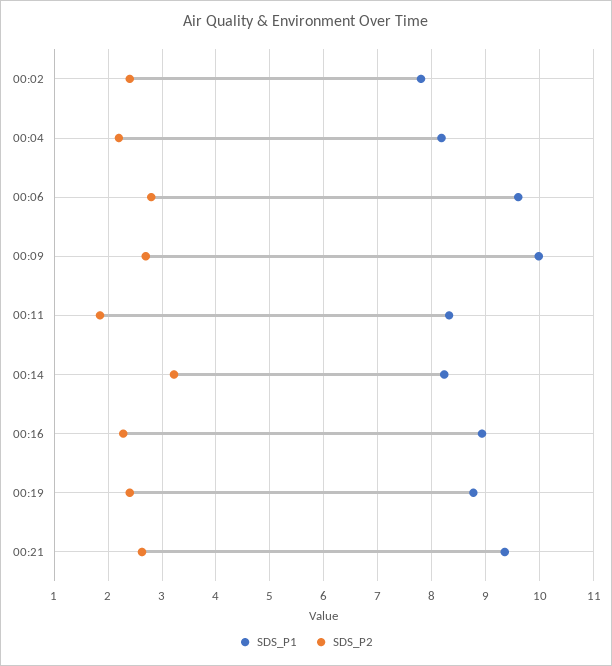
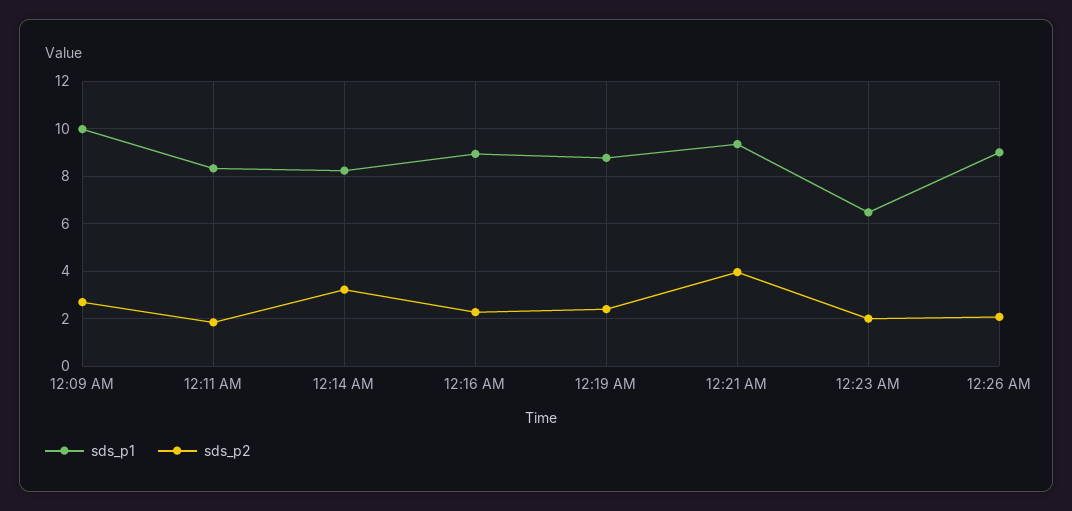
SDS_P1, 00:02: 7.8 -> none
SDS_P2, 00:02: 2.4 -> none
SDS_P1, 00:04: 8.2 -> none
SDS_P2, 00:04: 2.2 -> none
SDS_P1, 00:06: 9.6 -> none
SDS_P2, 00:06: 2.8 -> none
SDS_P2, 00:21: 2.6 -> 4
SDS_P1, 12:23 AM: none -> 6.5
SDS_P2, 12:23 AM: none -> 2
SDS_P1, 12:26 AM: none -> 9
SDS_P2, 12:26 AM: none -> 2

